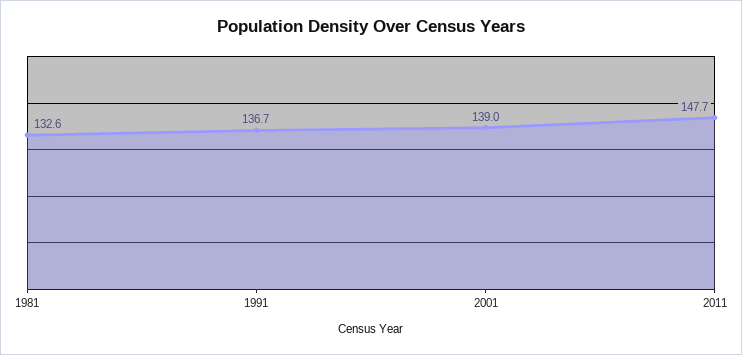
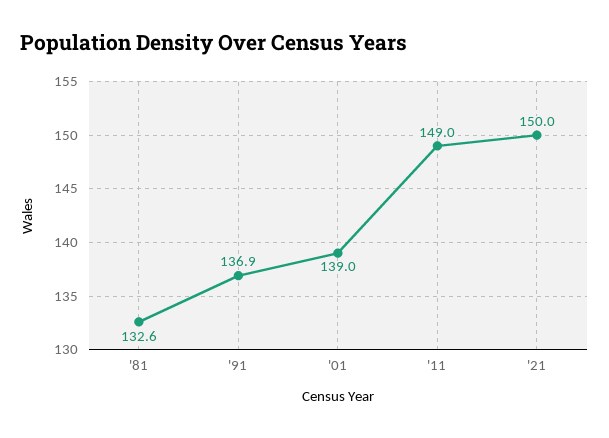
1991: 136.7 -> 136.9
2011: 147.7 -> 149
'21: none -> 150

